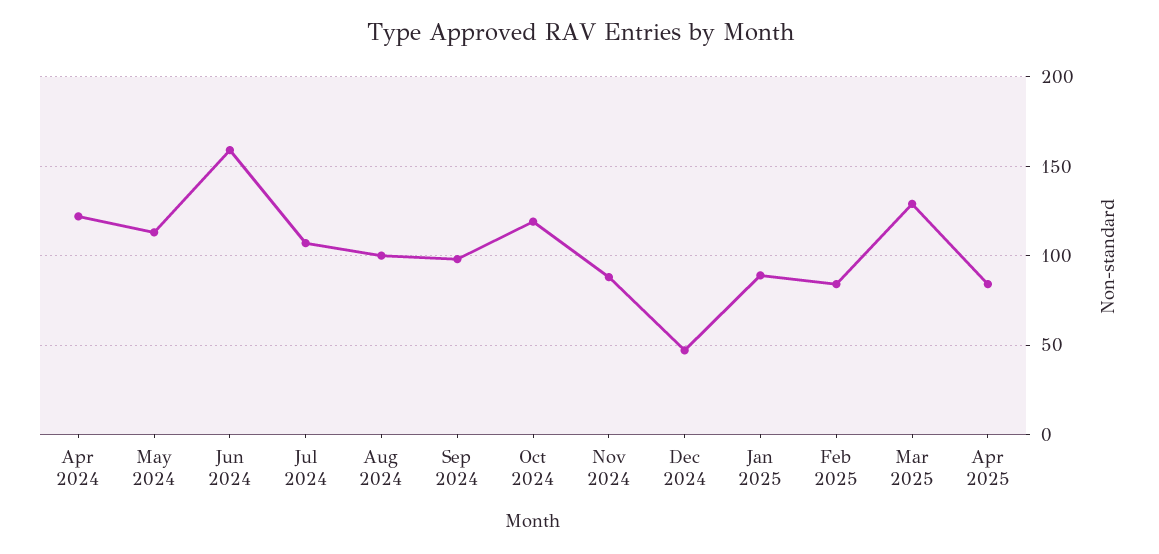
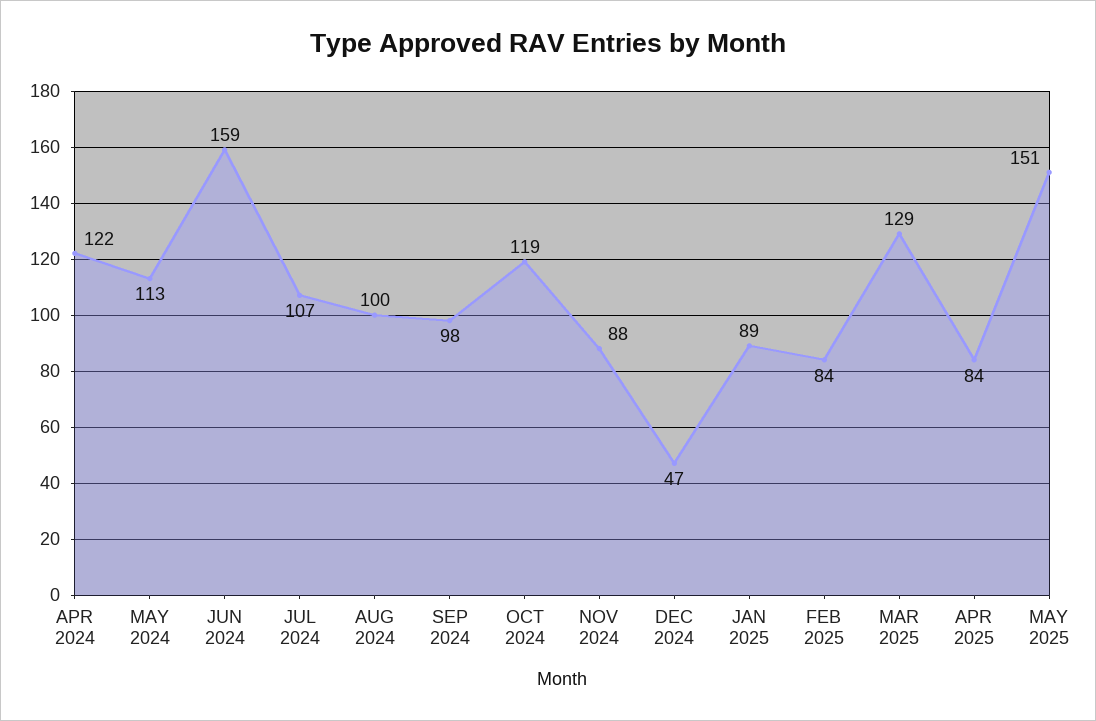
MAY 2025: none -> 151

